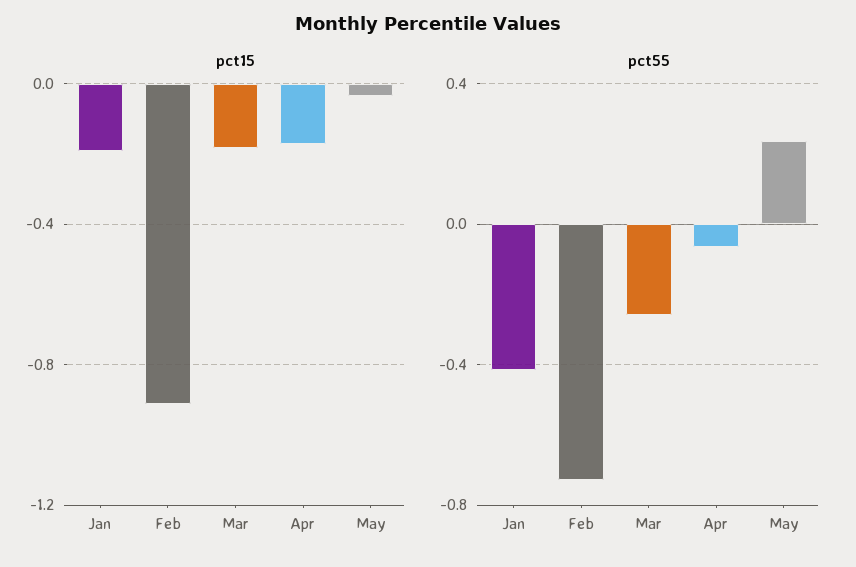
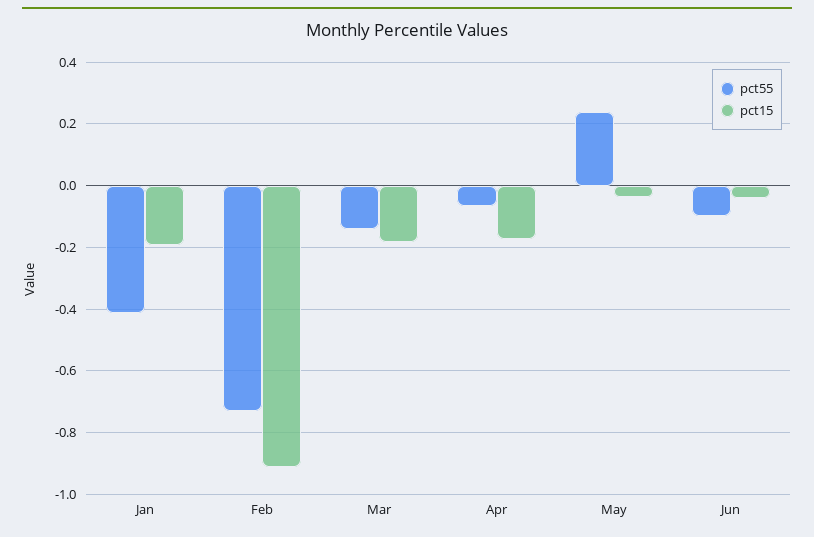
pct55, Mar: -0.25 -> -0.14
pct55, Jun: none -> -0.1
pct15, Jun: none -> -0.04

